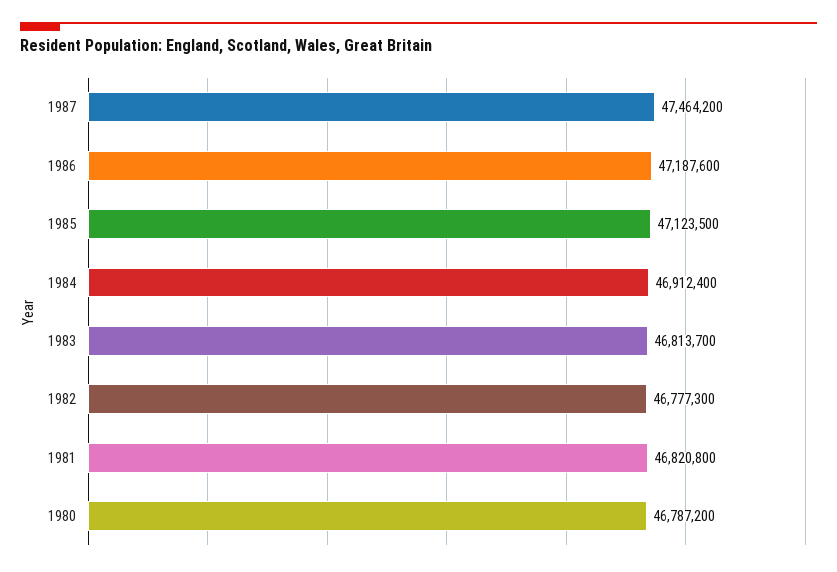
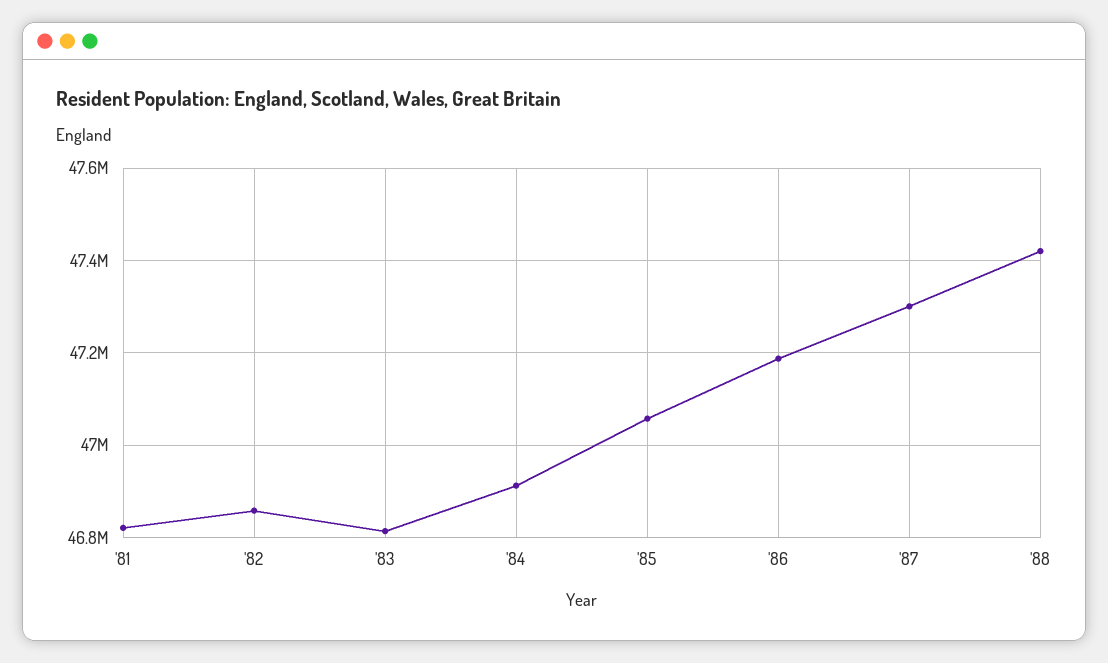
1987: 47464200 -> 47300000
1985: 47123500 -> 47060000
1982: 46777300 -> 46860000
1980: 46787200 -> none
'88: none -> 47420000

